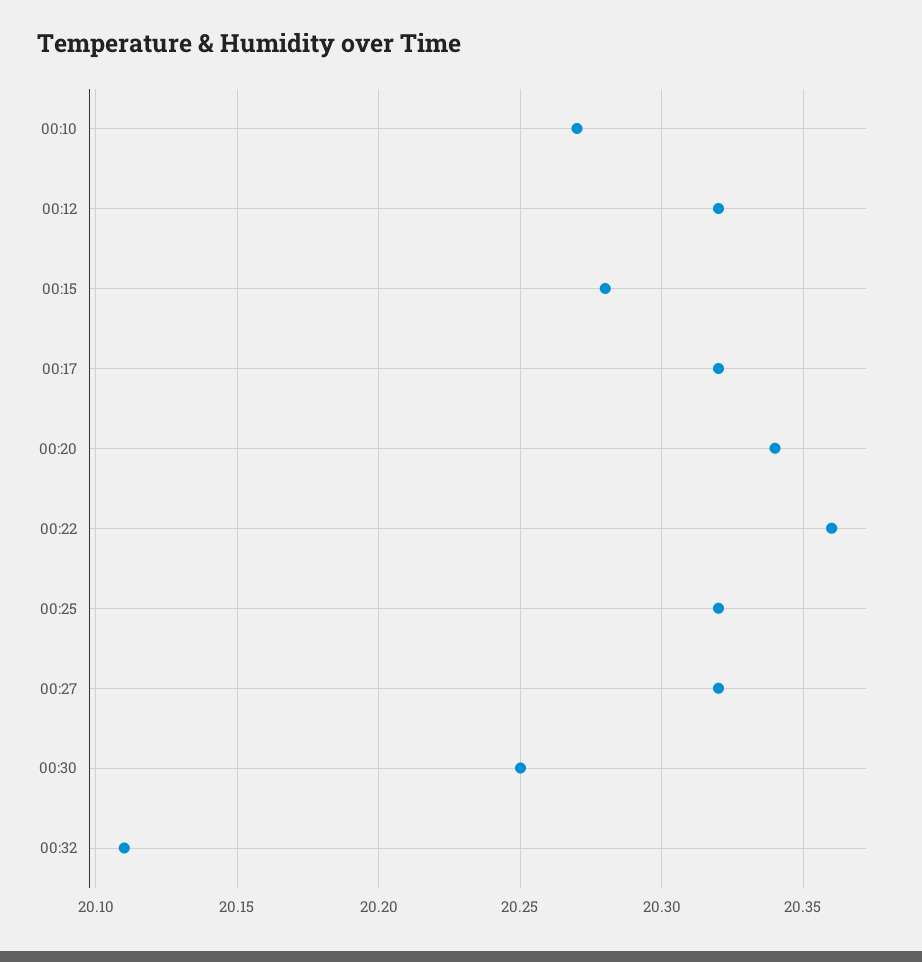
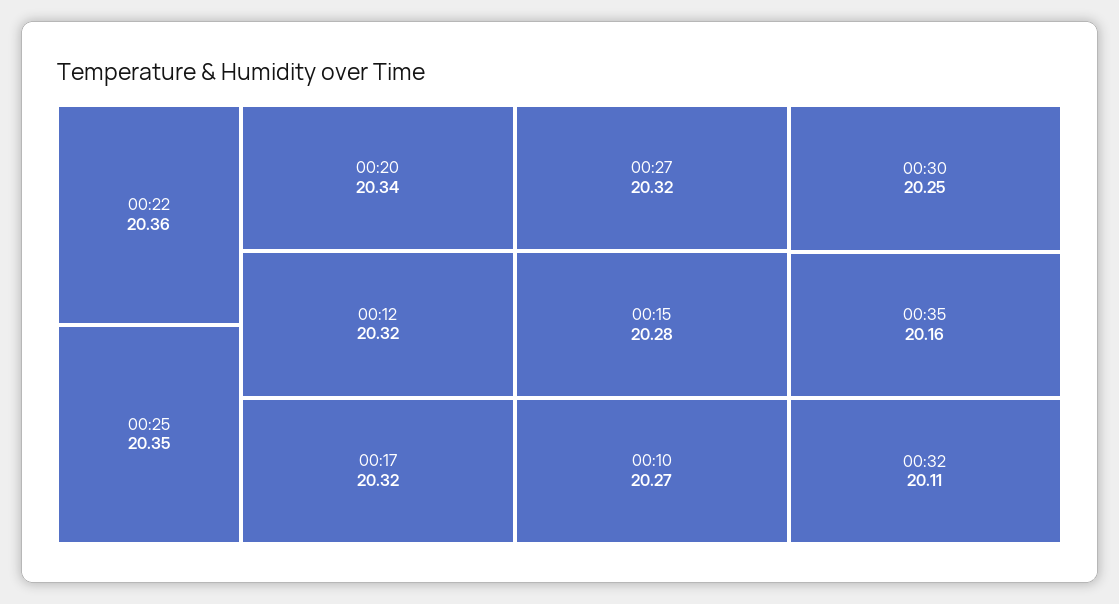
00:25: 20.32 -> 20.35
00:35: none -> 20.16

